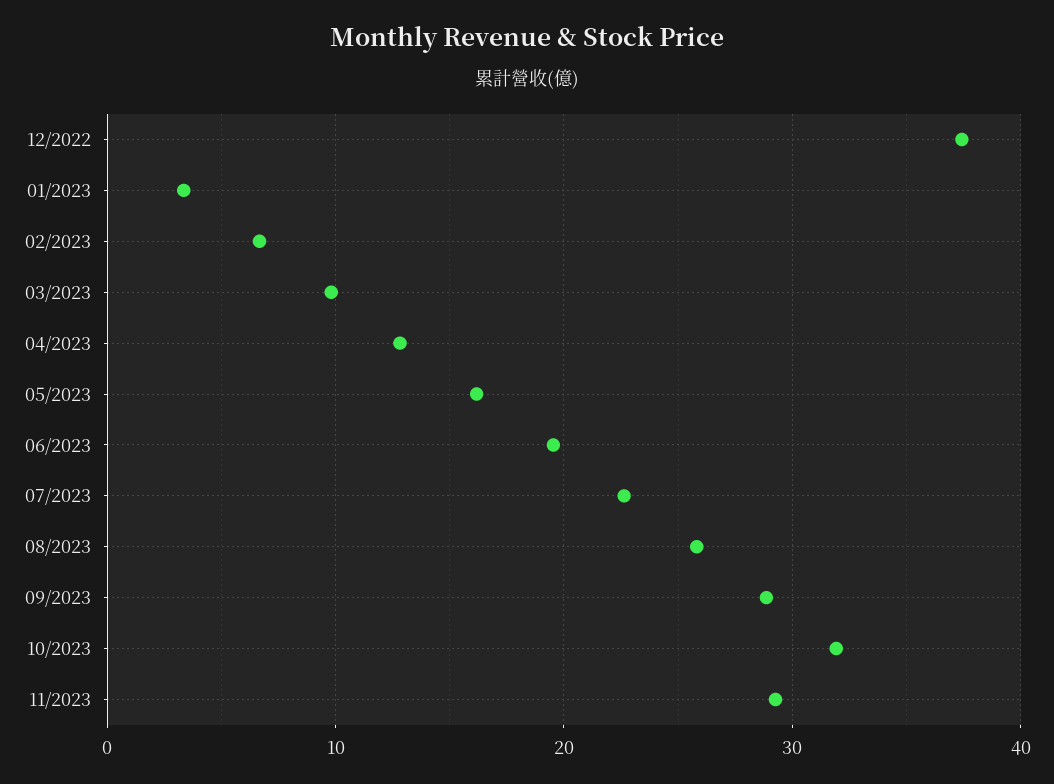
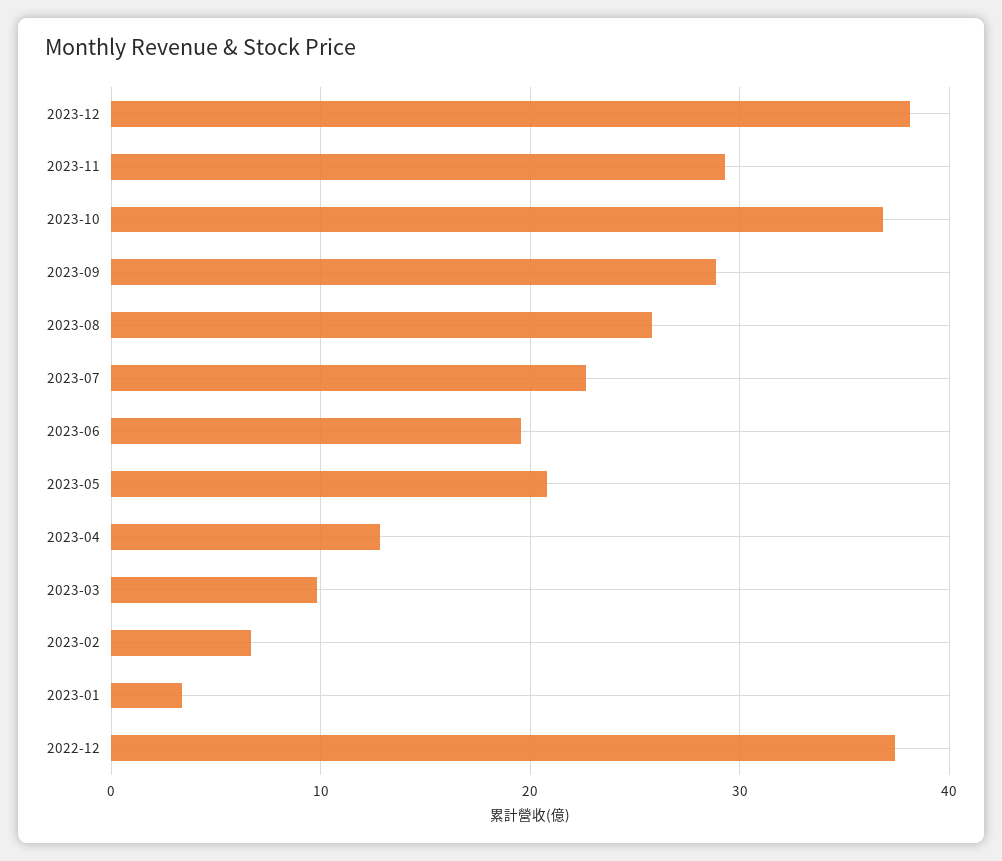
05/2023: 16 -> 21
10/2023: 32 -> 37
2023-12: none -> 38

